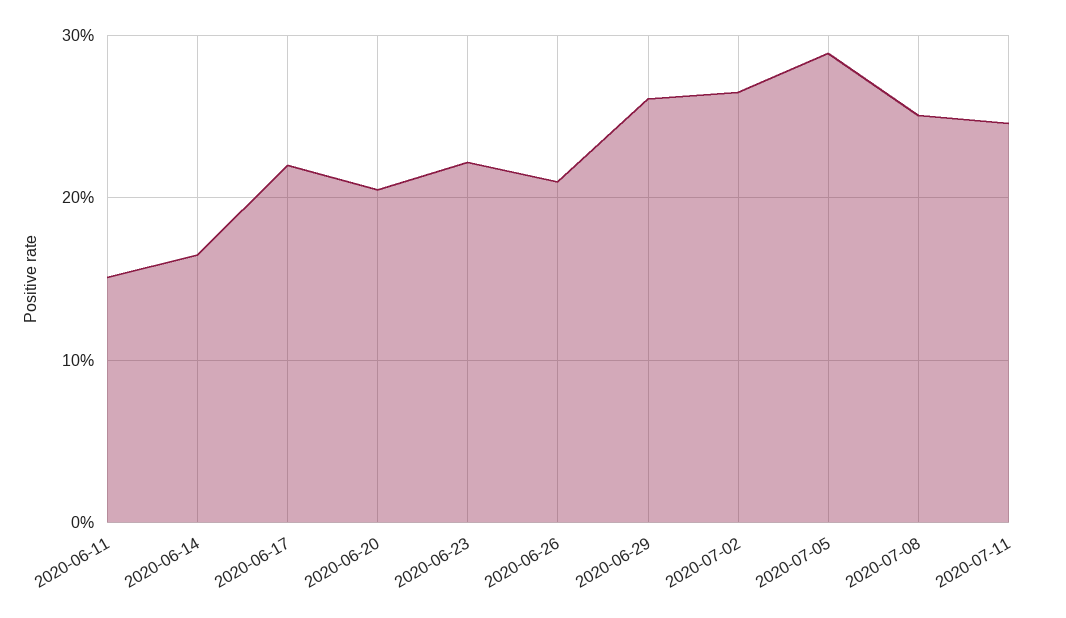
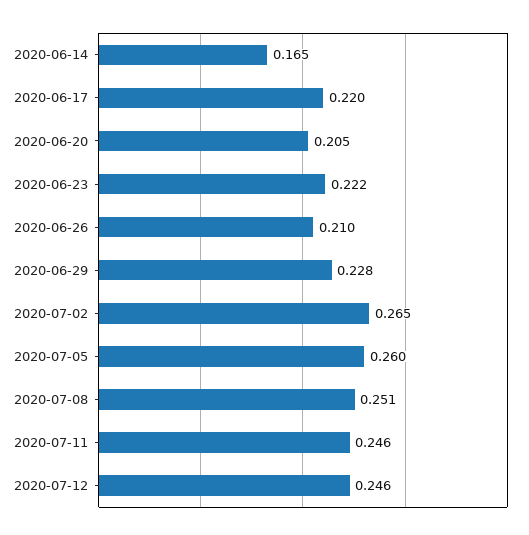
2020-06-11: 0.15 -> none
2020-06-29: 0.26 -> 0.228
2020-07-05: 0.29 -> 0.26
2020-07-12: none -> 0.246

